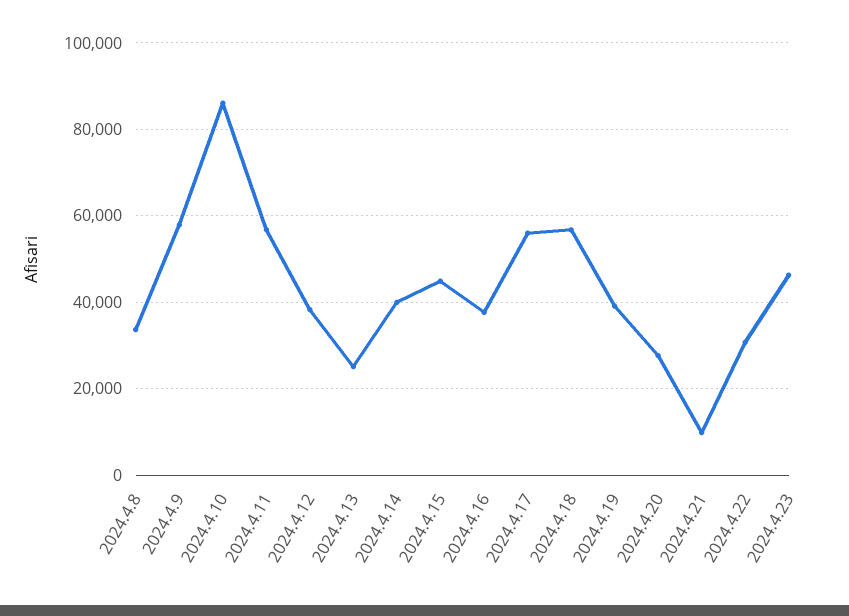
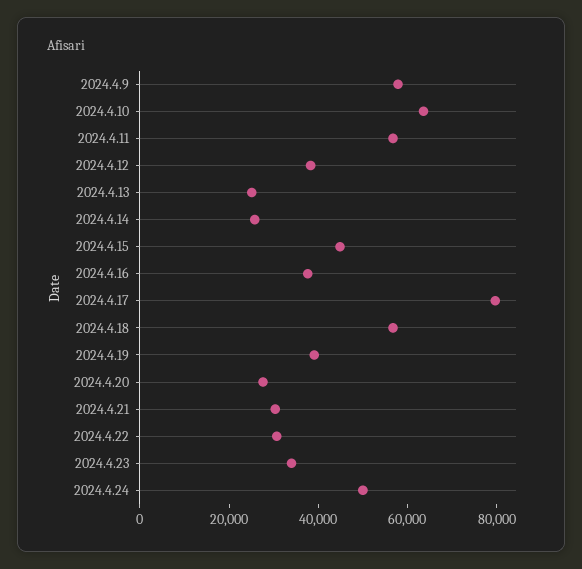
2024.4.8: 34000 -> none
2024.4.10: 86000 -> 65000
2024.4.14: 40000 -> 25000
2024.4.17: 56000 -> 80000
2024.4.21: 10000 -> 30000
2024.4.23: 46000 -> 35000
2024.4.24: none -> 50000

